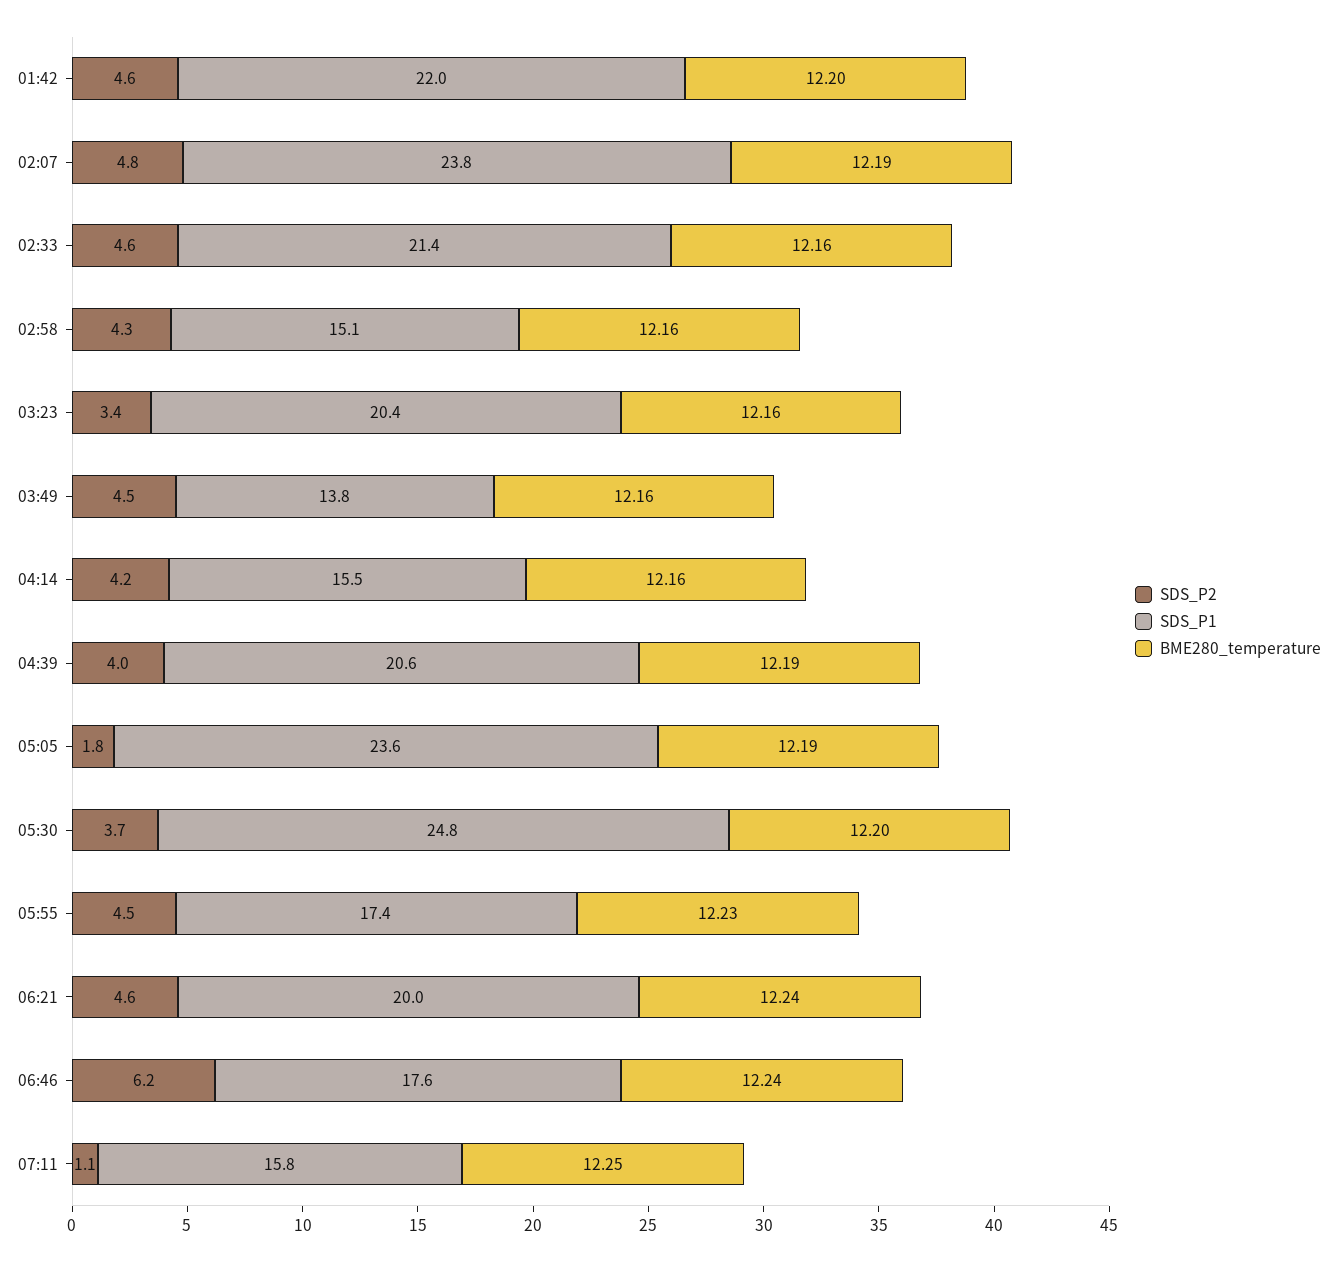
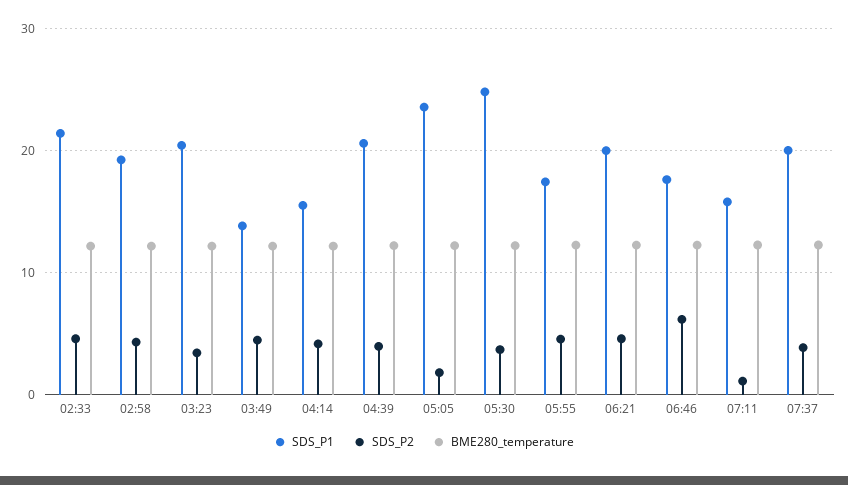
SDS_P2, 01:42: 4.6 -> none
SDS_P1, 01:42: 22 -> none
BME280_temperature, 01:42: 12.2 -> none
SDS_P2, 02:07: 4.8 -> none
SDS_P1, 02:07: 23.8 -> none
BME280_temperature, 02:07: 12.19 -> none
SDS_P1, 02:58: 15.1 -> 19
SDS_P1, 07:37: none -> 20
SDS_P2, 07:37: none -> 4
BME280_temperature, 07:37: none -> 12

